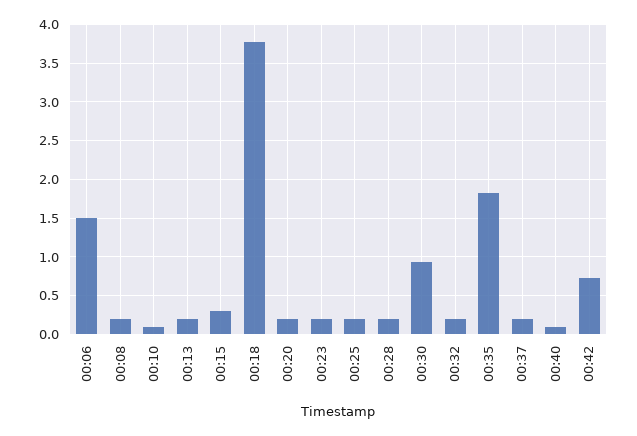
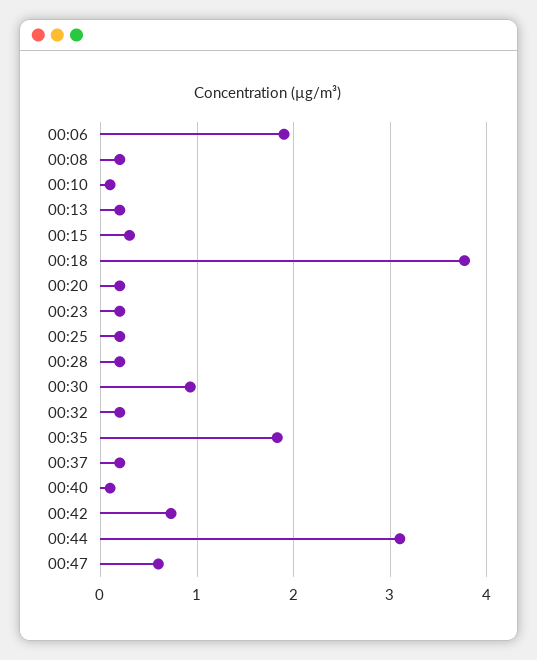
00:06: 1.5 -> 1.9
00:44: none -> 3.1
00:47: none -> 0.6

